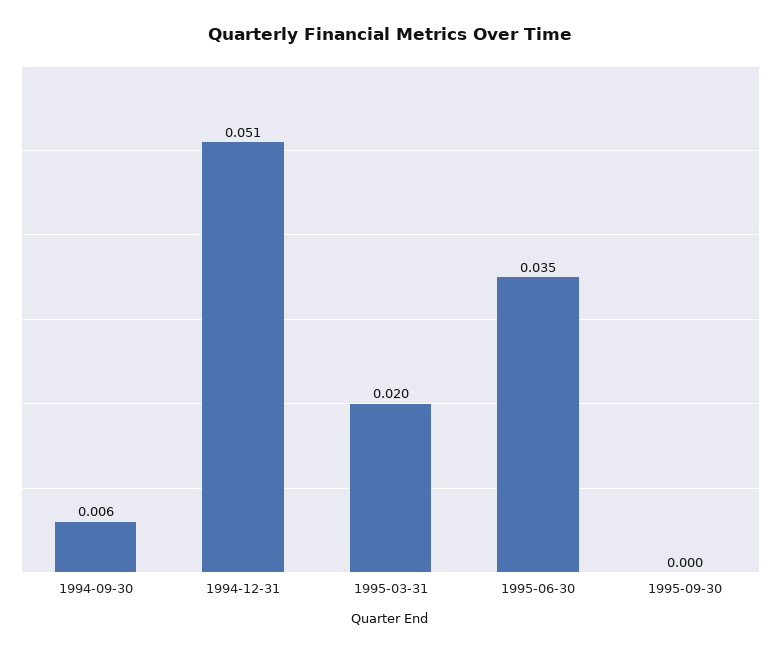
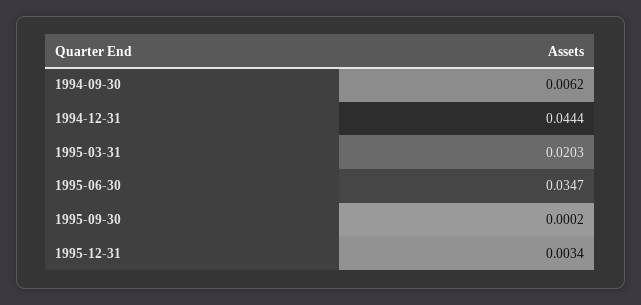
1994-12-31: 0.051 -> 0.0444
1995-12-31: none -> 0.0034

